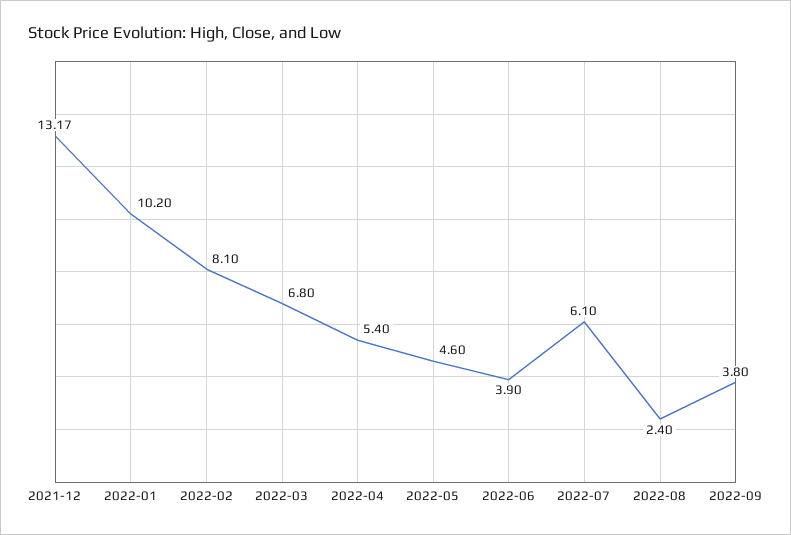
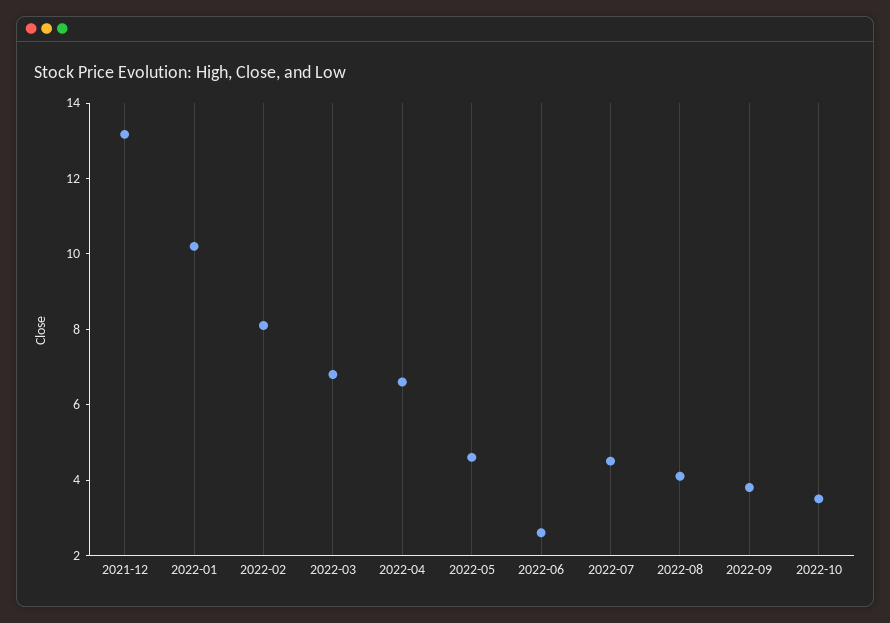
2022-04: 5.4 -> 6.5
2022-06: 3.9 -> 2.5
2022-07: 6.1 -> 4.5
2022-08: 2.4 -> 4
2022-10: none -> 3.5

